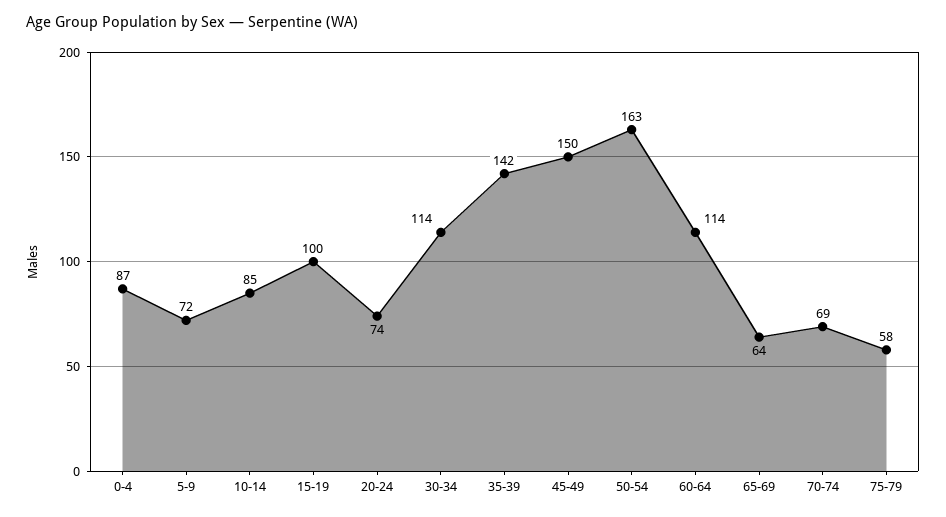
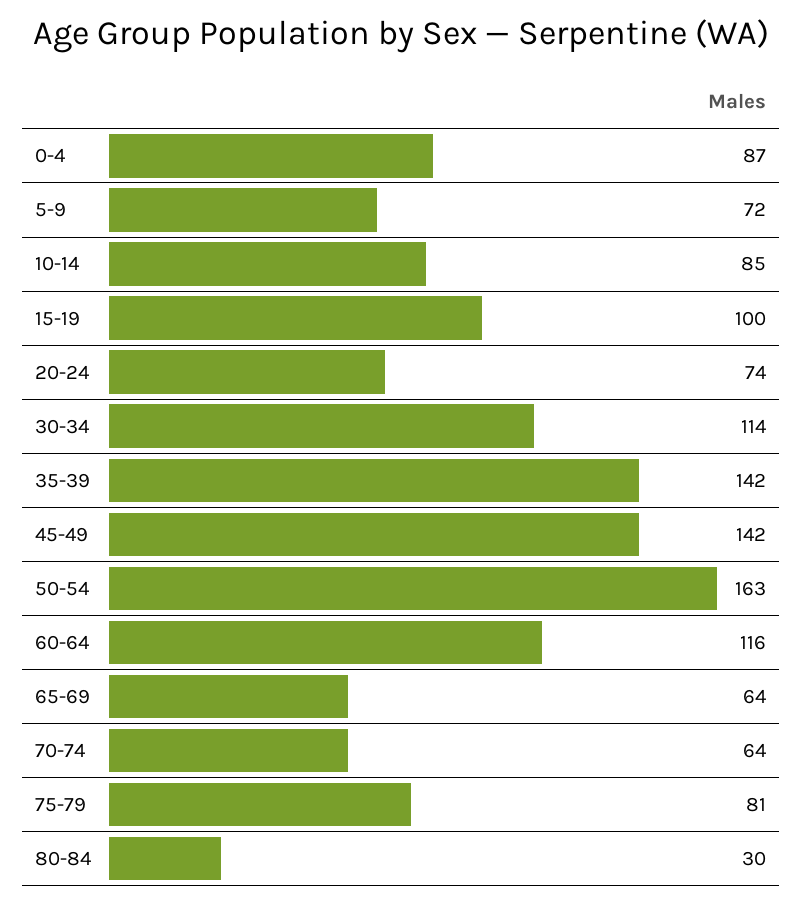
45-49: 150 -> 142
60-64: 114 -> 116
70-74: 69 -> 64
75-79: 58 -> 81
80-84: none -> 30

